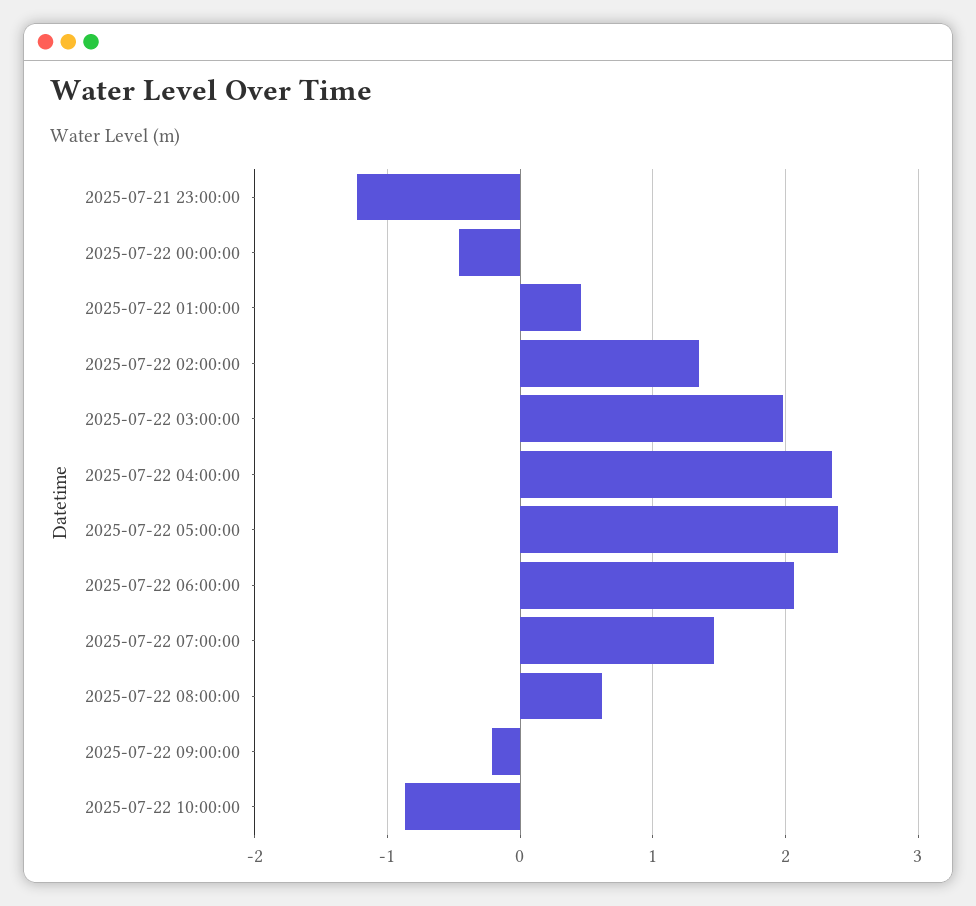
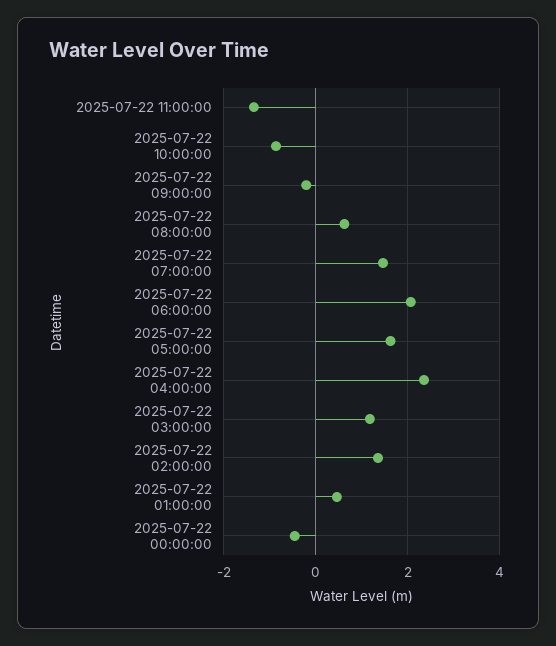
2025-07-21 23:00:00: -1.2 -> none
2025-07-22 03:00:00: 2 -> 1.2
2025-07-22 05:00:00: 2.4 -> 1.6
2025-07-22 11:00:00: none -> -1.4

